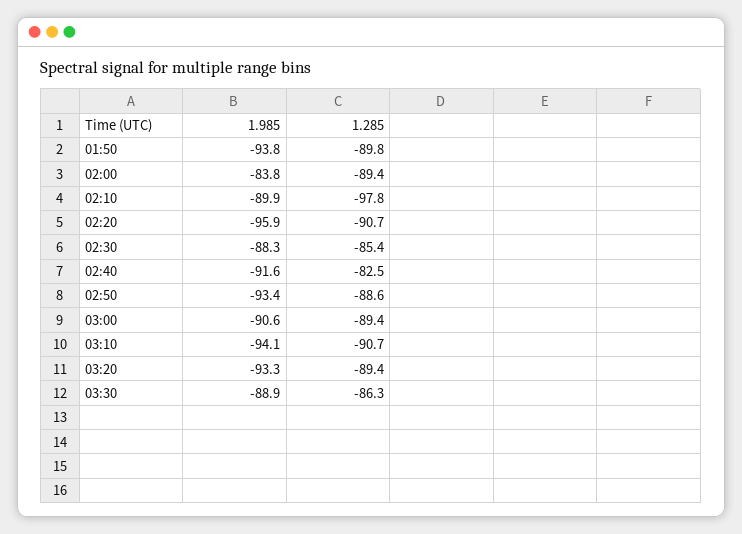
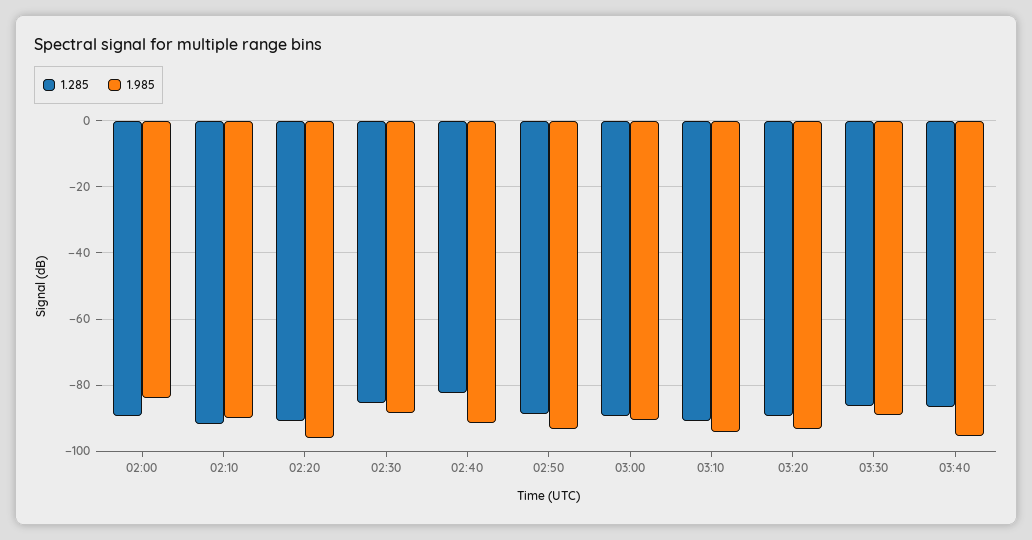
1.985, 01:50: -93.8 -> none
1.285, 01:50: -89.8 -> none
1.285, 02:10: -97.8 -> -92
1.285, 03:40: none -> -86
1.985, 03:40: none -> -96

